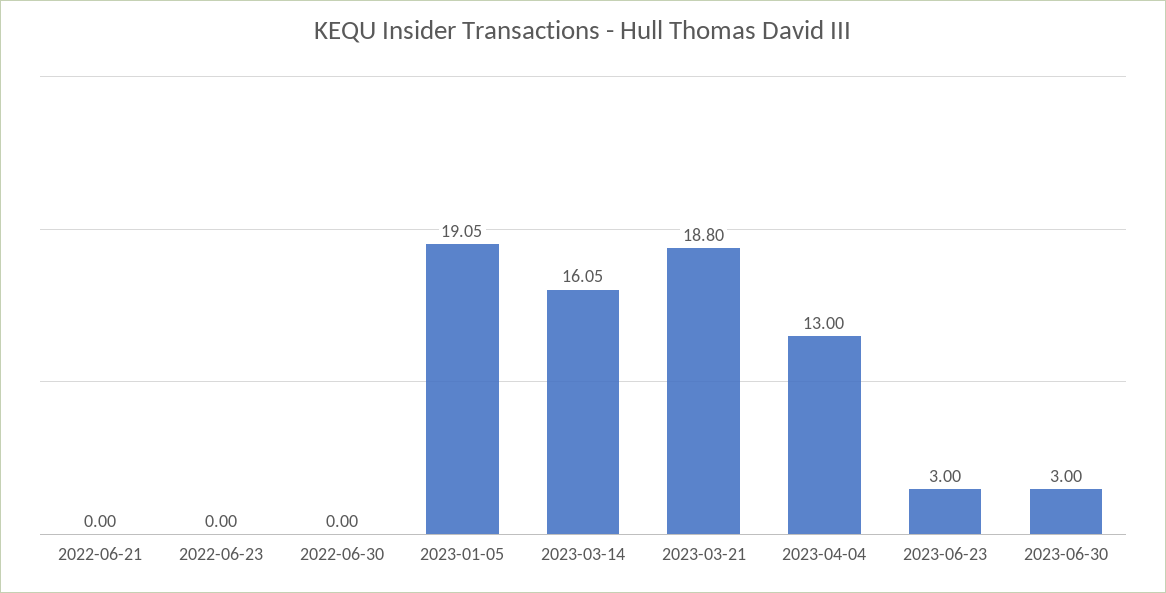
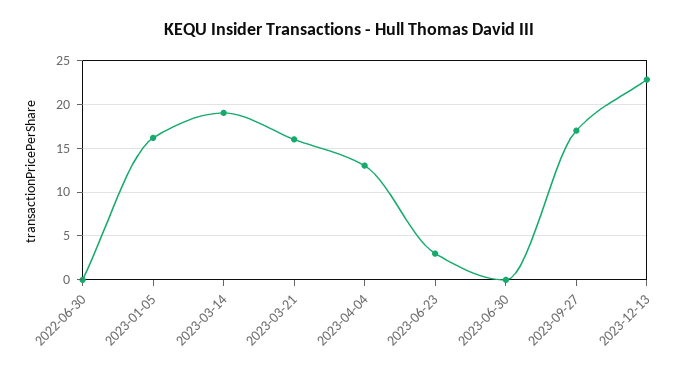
2022-06-21: 0 -> none
2022-06-23: 0 -> none
2023-01-05: 19.05 -> 16
2023-03-14: 16.05 -> 19
2023-03-21: 18.8 -> 16
2023-06-30: 3 -> 0
2023-09-27: none -> 17
2023-12-13: none -> 23

